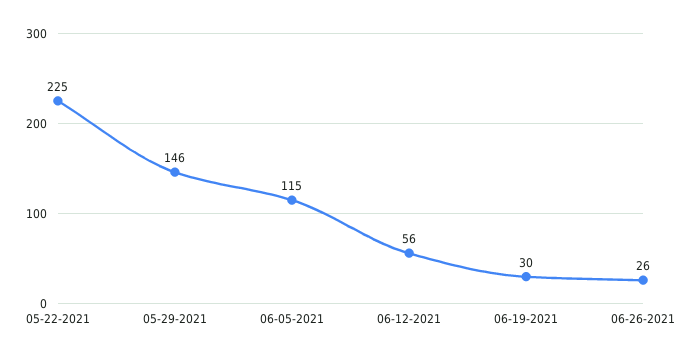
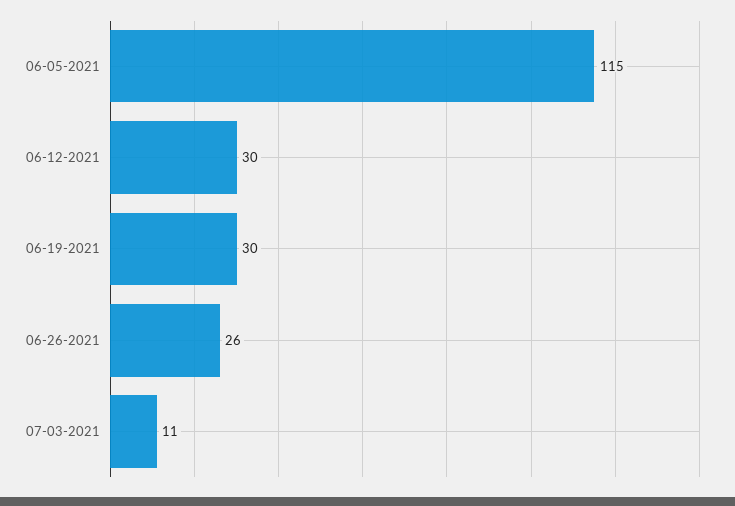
05-22-2021: 225 -> none
05-29-2021: 146 -> none
06-12-2021: 56 -> 30
07-03-2021: none -> 11

